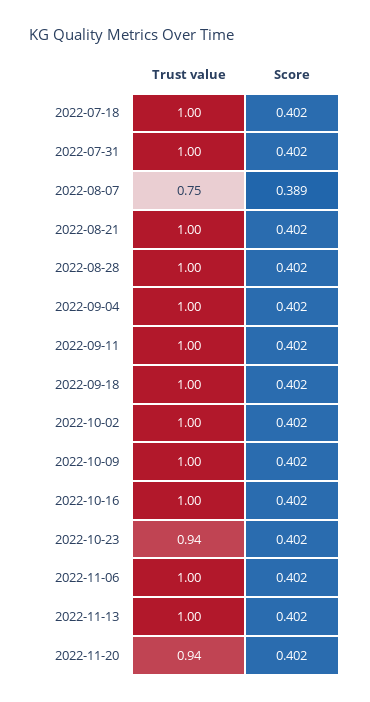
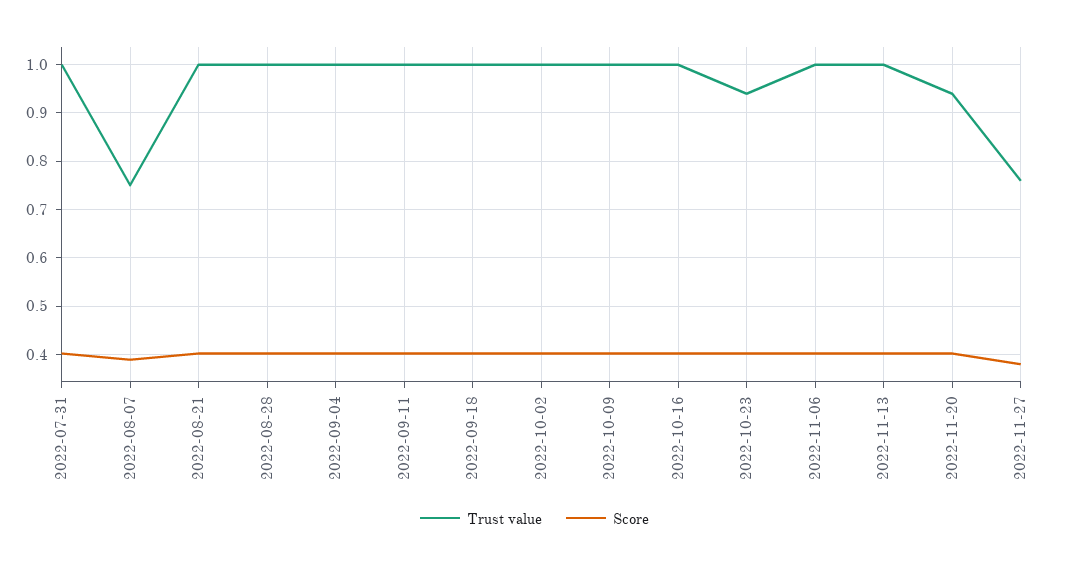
Trust value, 2022-07-18: 1 -> none
Score, 2022-07-18: 0.402 -> none
Trust value, 2022-11-27: none -> 0.76
Score, 2022-11-27: none -> 0.38

